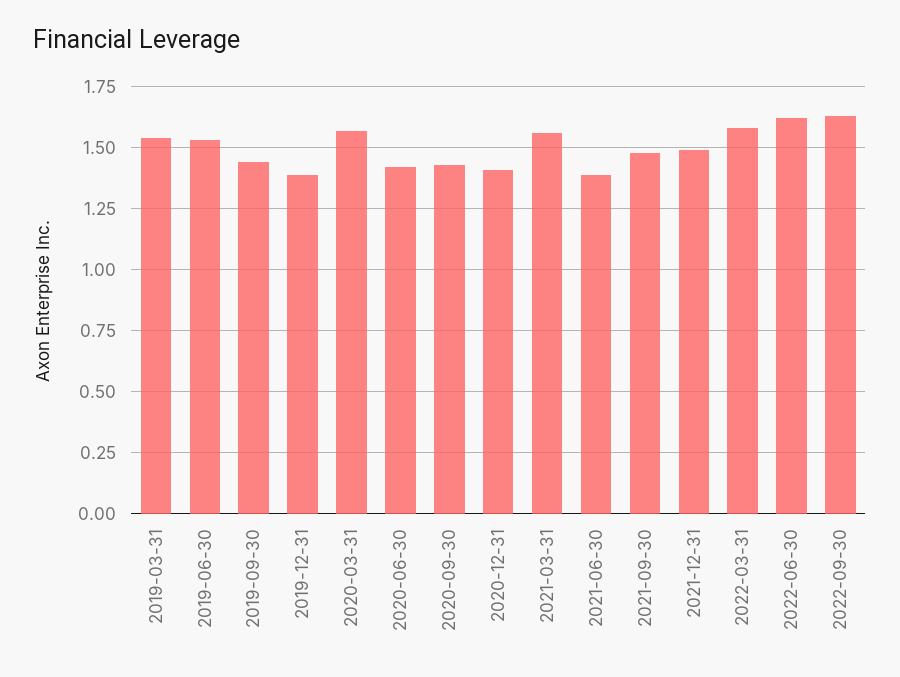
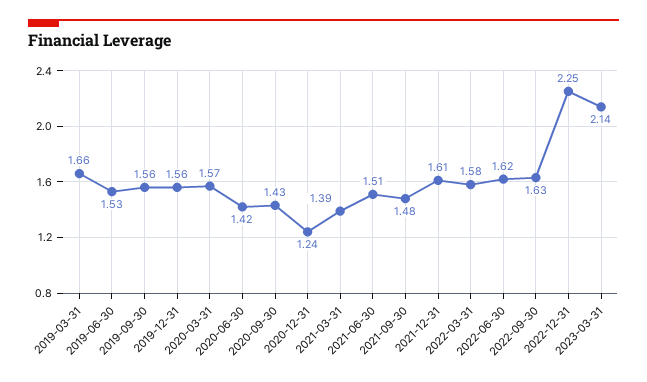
2019-03-31: 1.55 -> 1.66
2019-09-30: 1.45 -> 1.56
2019-12-31: 1.4 -> 1.56
2020-12-31: 1.4 -> 1.24
2021-03-31: 1.55 -> 1.39
2021-06-30: 1.4 -> 1.51
2021-12-31: 1.5 -> 1.61
2022-12-31: none -> 2.25
2023-03-31: none -> 2.14

